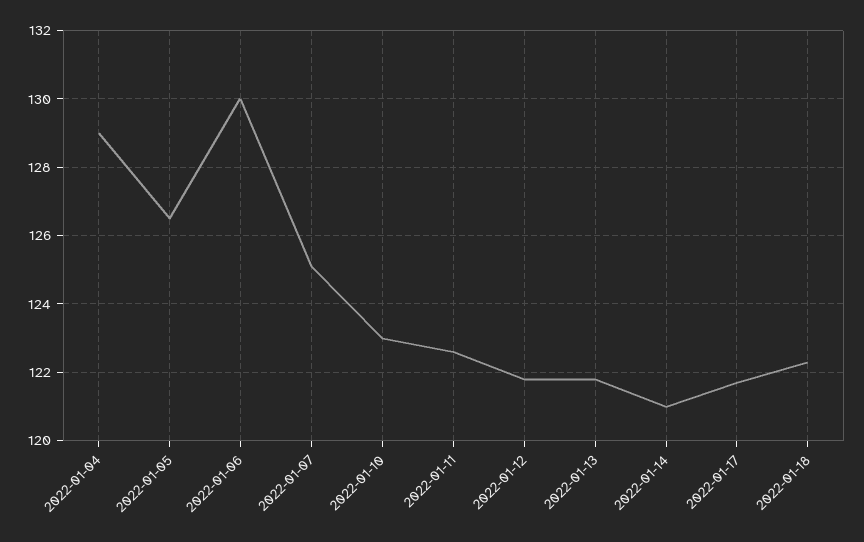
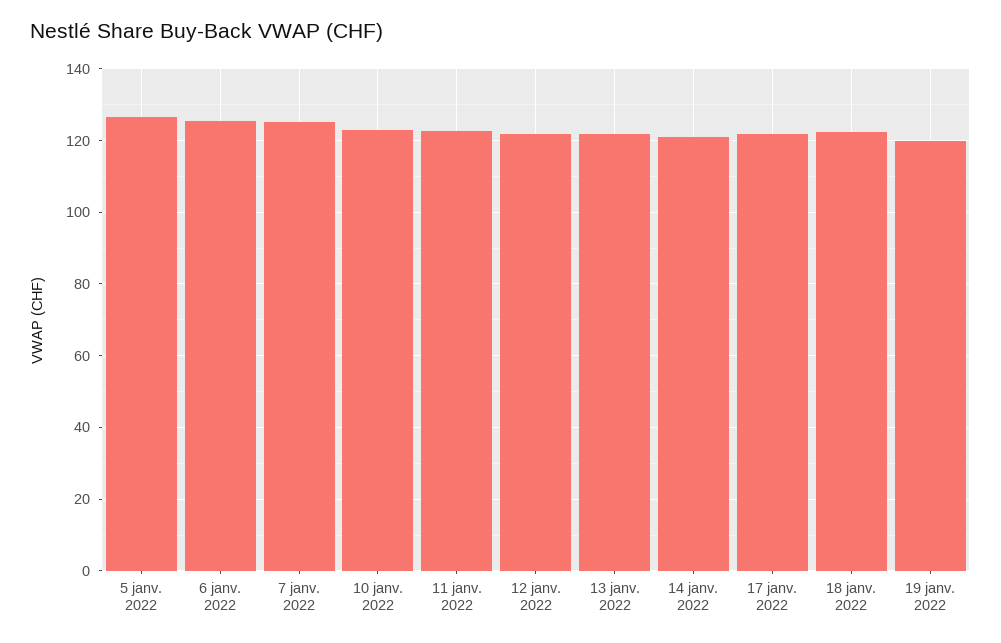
2022-01-04: 129 -> none
2022-01-06: 130 -> 126
19 janv. 2022: none -> 120

